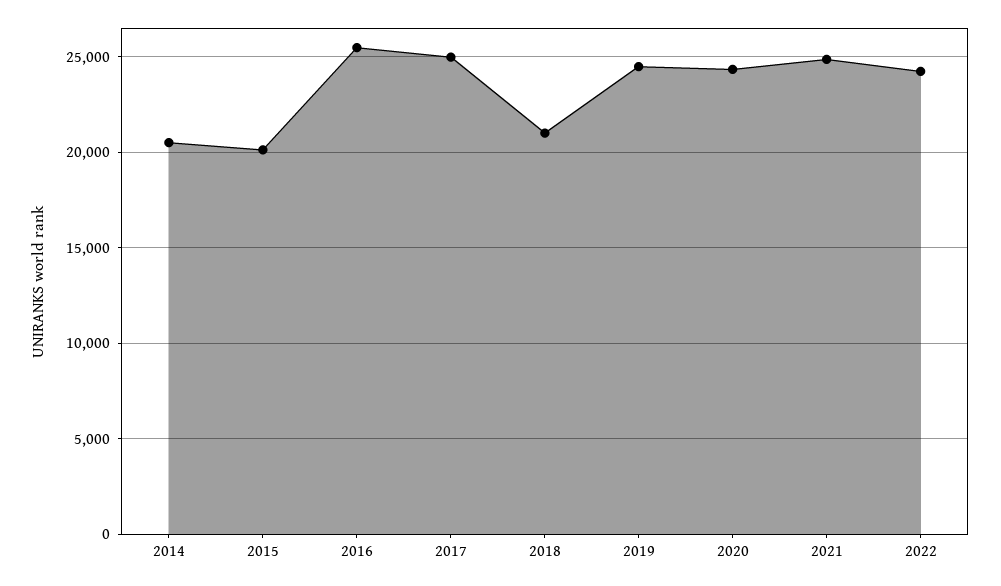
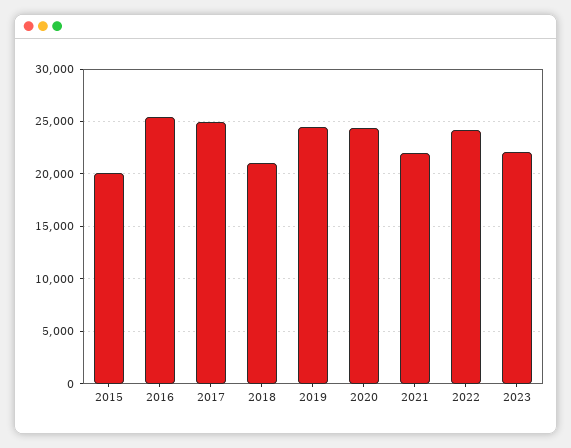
2014: 20500 -> none
2021: 25000 -> 22000
2023: none -> 22000

